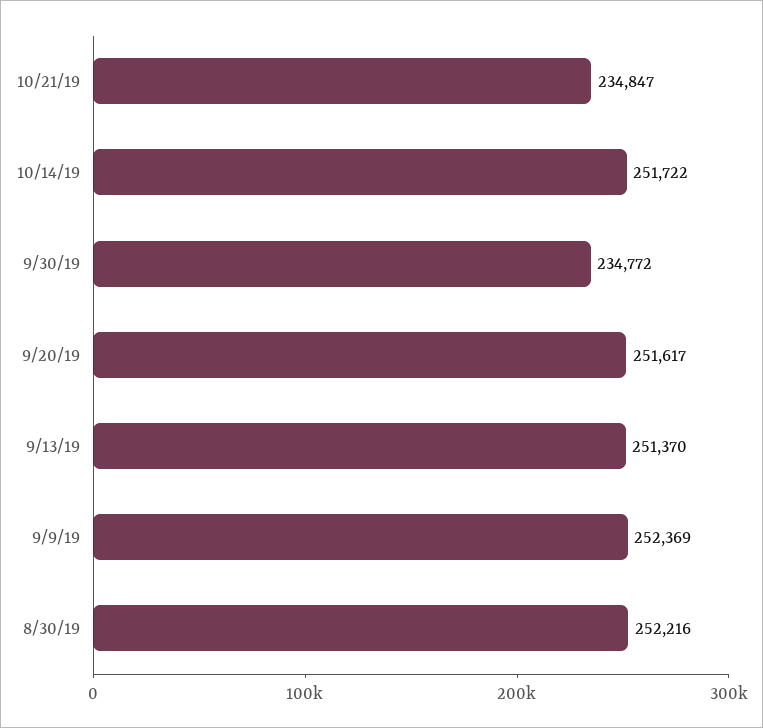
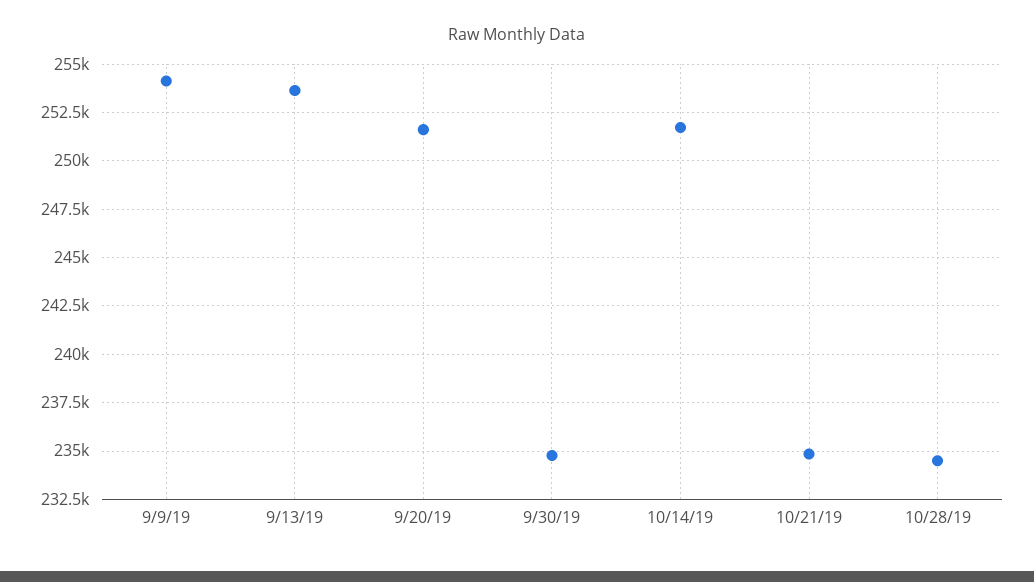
9/13/19: 251370 -> 253500
9/9/19: 252369 -> 254000
8/30/19: 252216 -> none
10/28/19: none -> 234500

